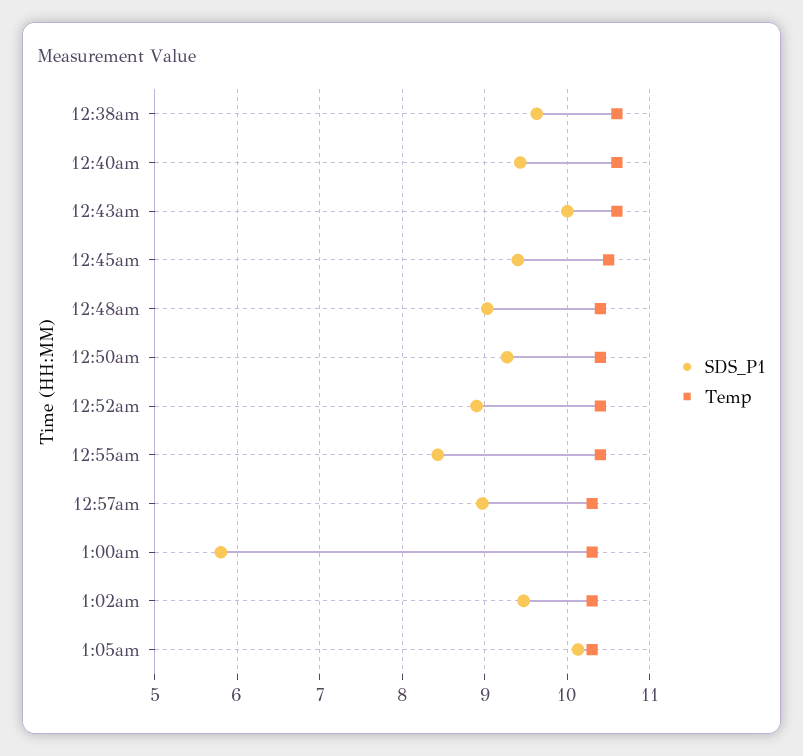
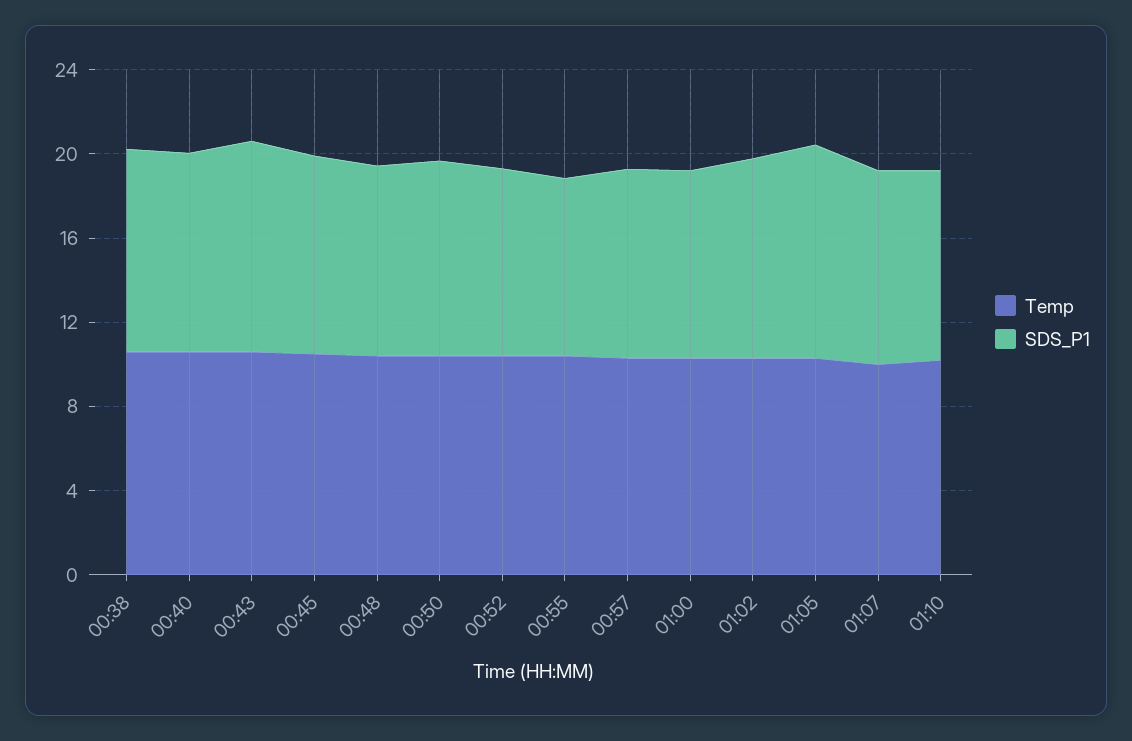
SDS_P1, 1:00am: 5.8 -> 9
Temp, 01:07: none -> 10
SDS_P1, 01:07: none -> 9
Temp, 01:10: none -> 10
SDS_P1, 01:10: none -> 9

